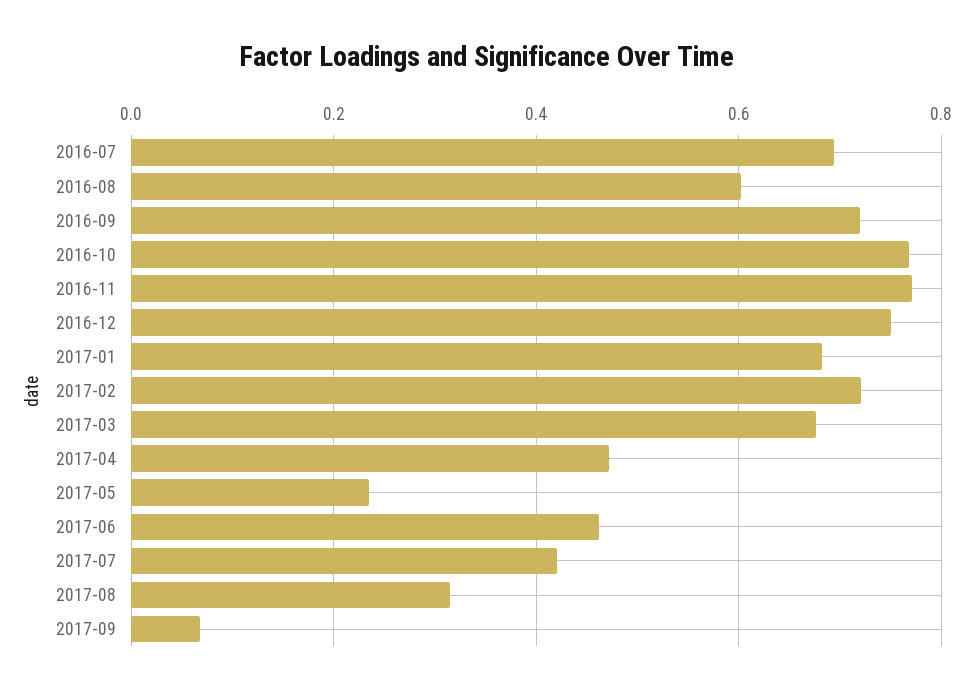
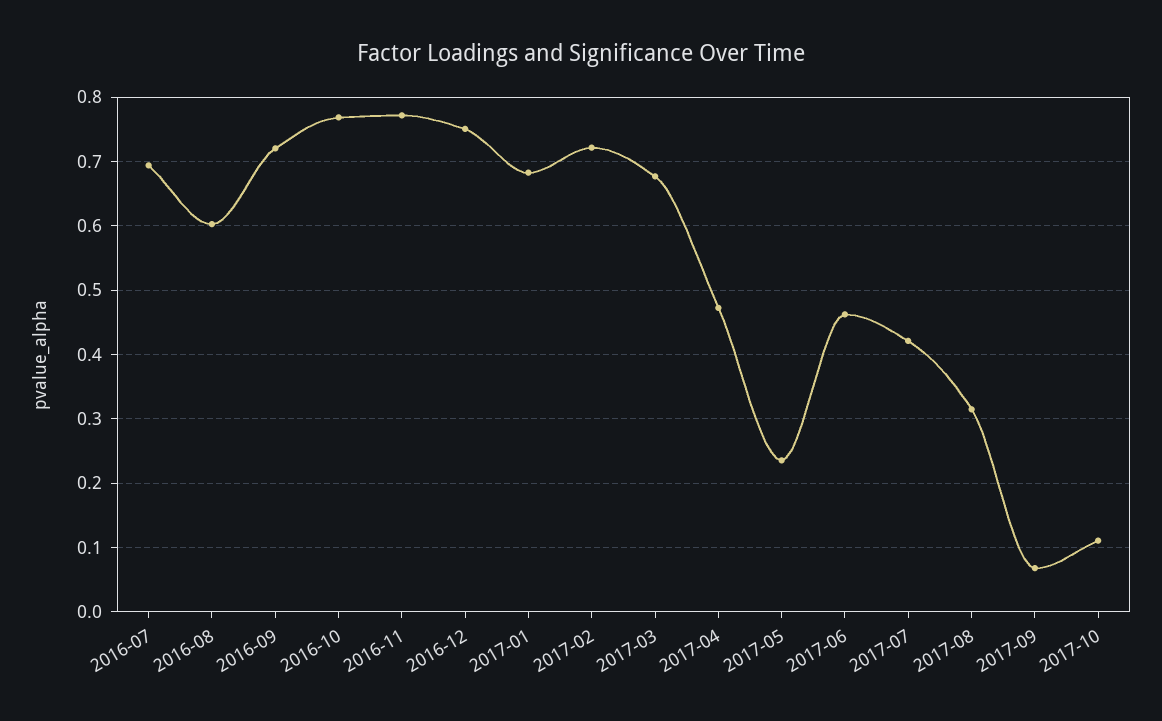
2017-10: none -> 0.11

